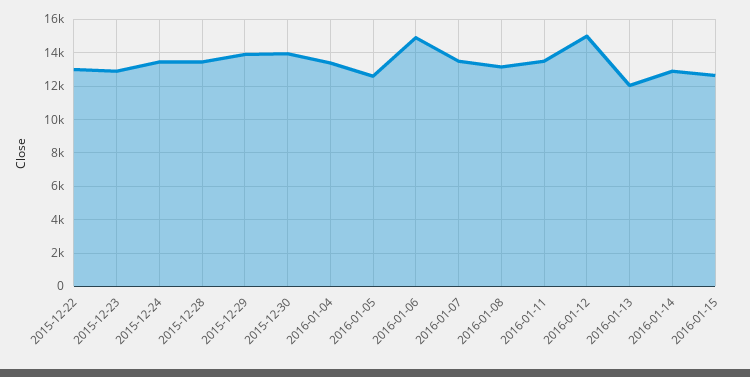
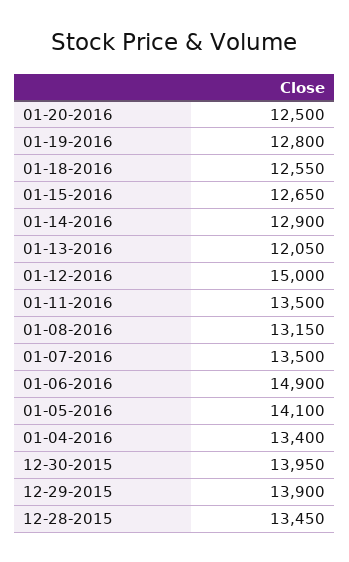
2015-12-22: 13000 -> none
2015-12-23: 13000 -> none
2015-12-24: 13500 -> none
2016-01-05: 12500 -> 14100
01-20-2016: none -> 12500
01-19-2016: none -> 12800
01-18-2016: none -> 12550

